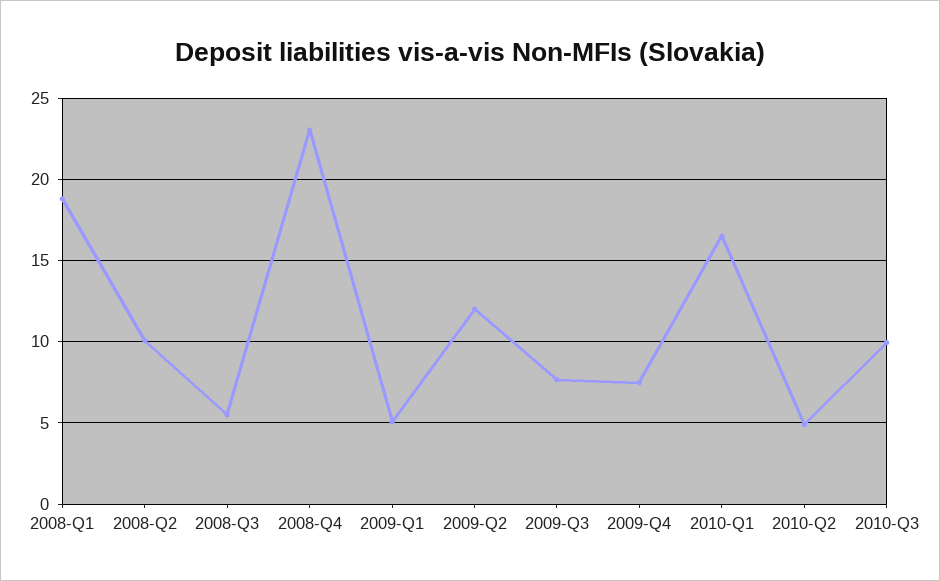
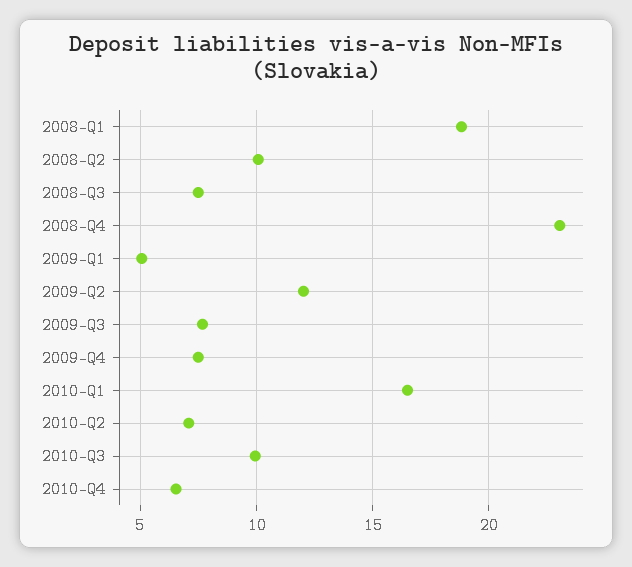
2008-Q3: 5.5 -> 7.5
2010-Q2: 5 -> 7
2010-Q4: none -> 6.5

